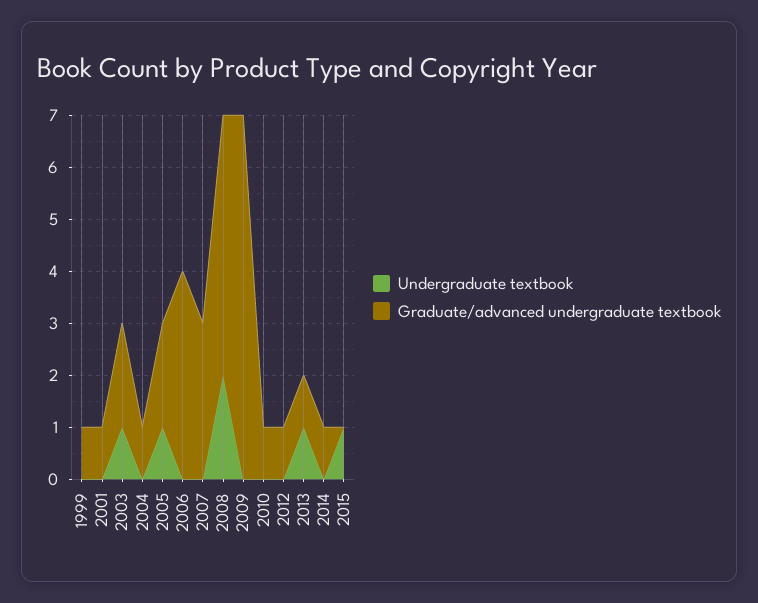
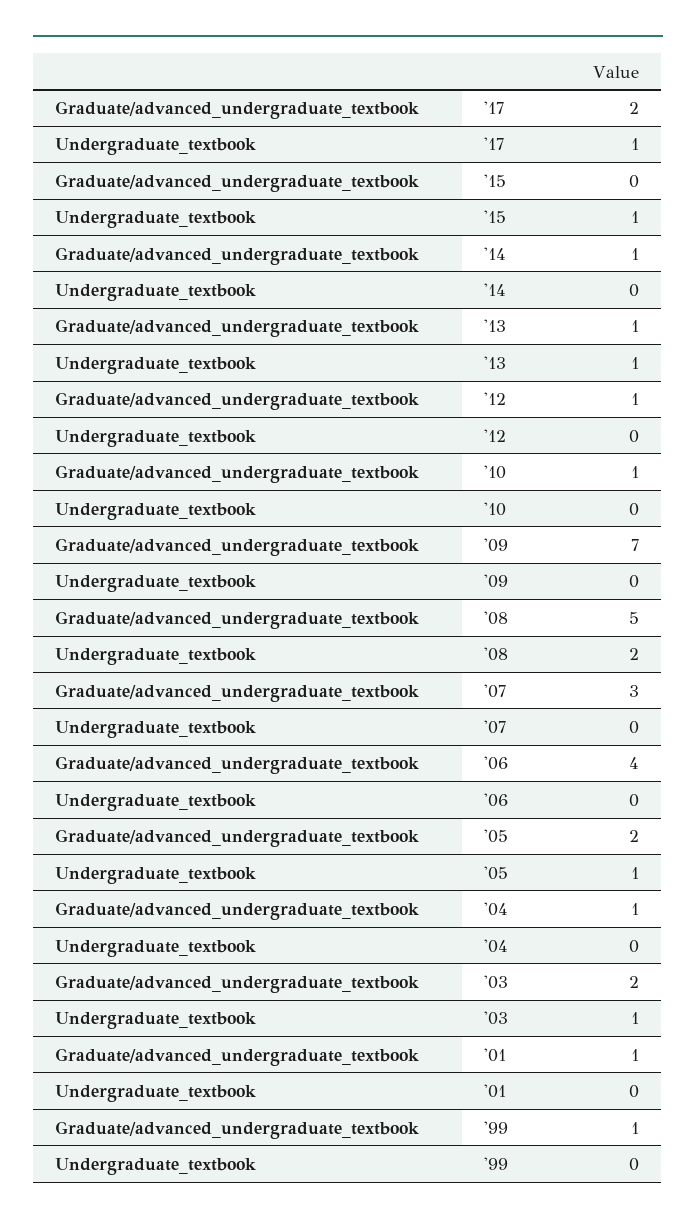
Graduate/advanced undergraduate textbook, '17: none -> 2
Undergraduate textbook, '17: none -> 1

